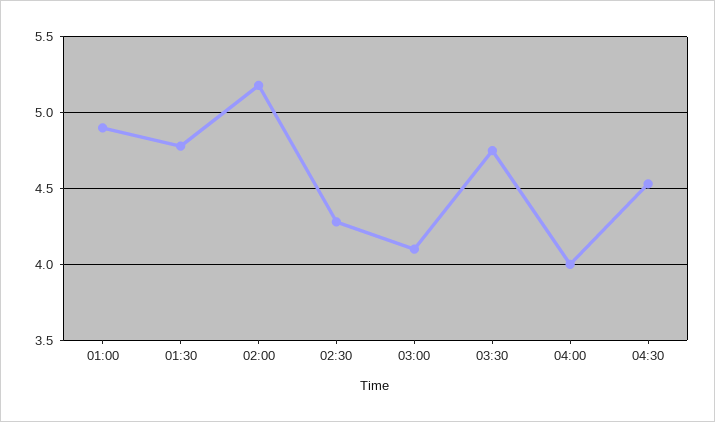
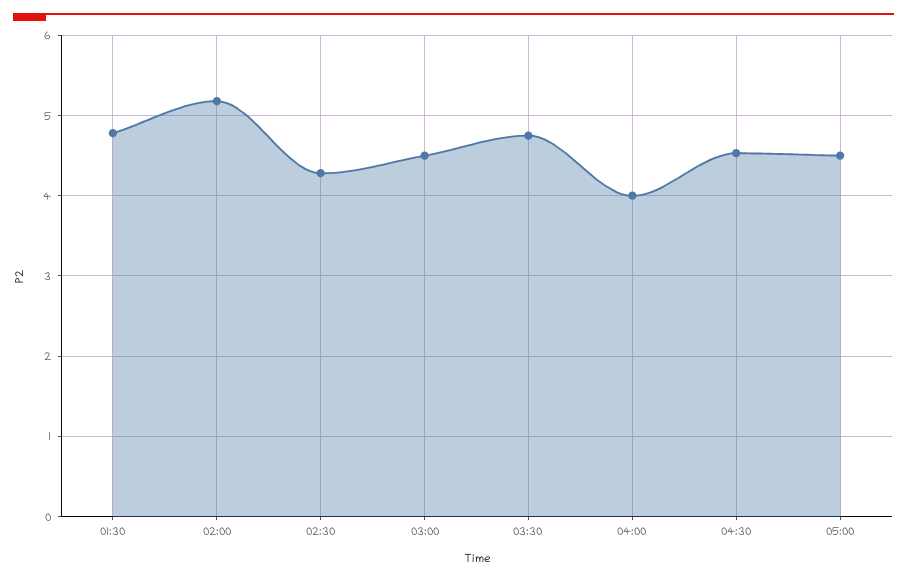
01:00: 4.9 -> none
03:00: 4.1 -> 4.5
05:00: none -> 4.5

